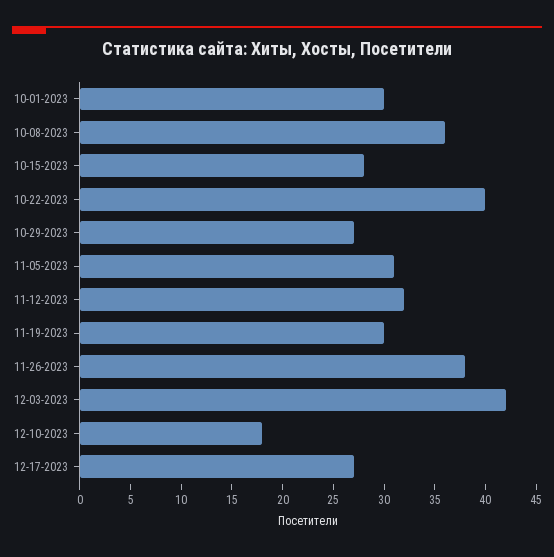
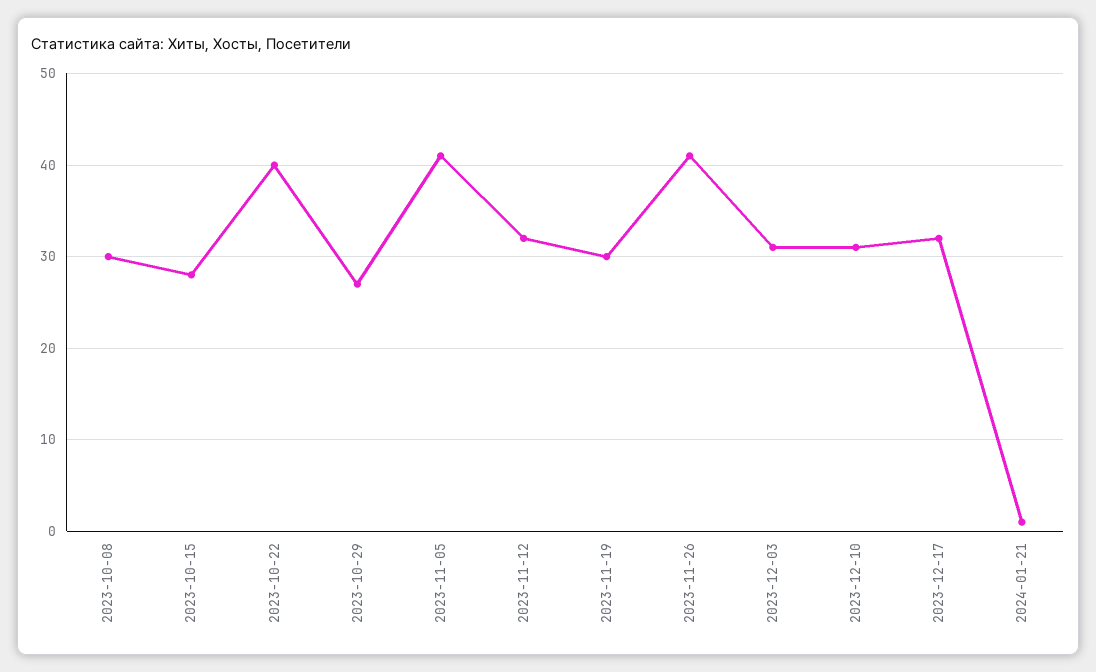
10-01-2023: 30 -> none
10-08-2023: 36 -> 30
11-05-2023: 31 -> 41
11-26-2023: 38 -> 41
12-03-2023: 42 -> 31
12-10-2023: 18 -> 31
12-17-2023: 27 -> 32
2024-01-21: none -> 1

